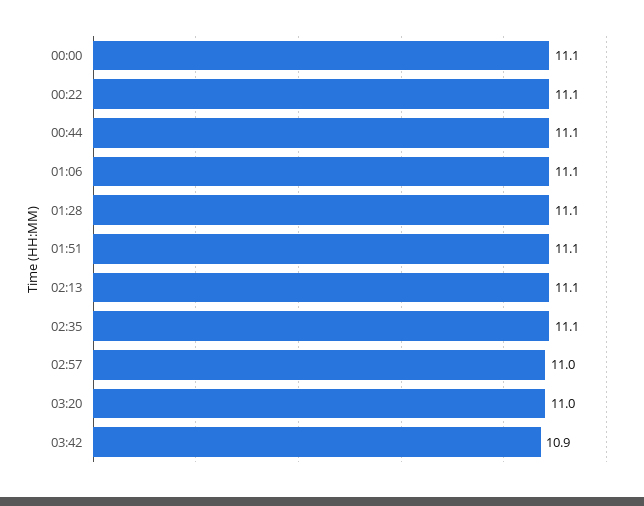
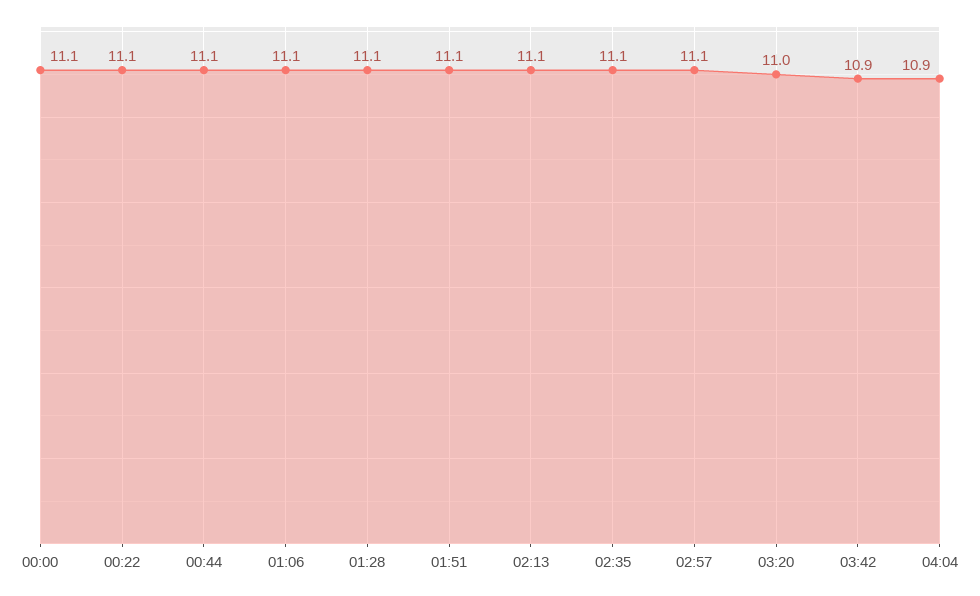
02:57: 11 -> 11.1
04:04: none -> 10.9

